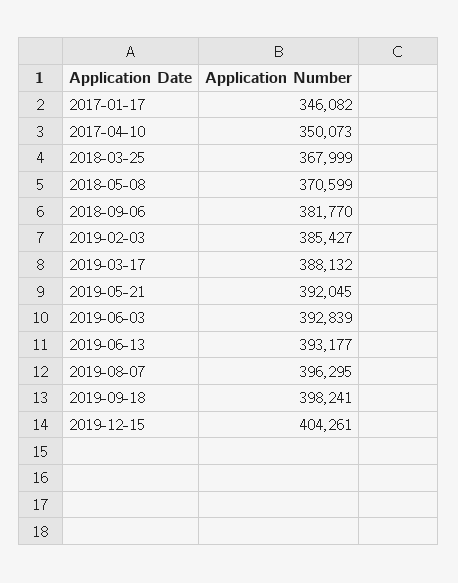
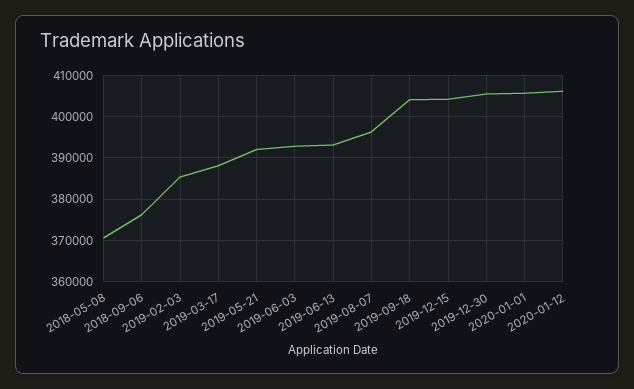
2017-01-17: 346082 -> none
2017-04-10: 350073 -> none
2018-03-25: 367999 -> none
2018-09-06: 381770 -> 376000
2019-09-18: 398241 -> 404000
2019-12-30: none -> 406000
2020-01-01: none -> 406000
2020-01-12: none -> 406000

